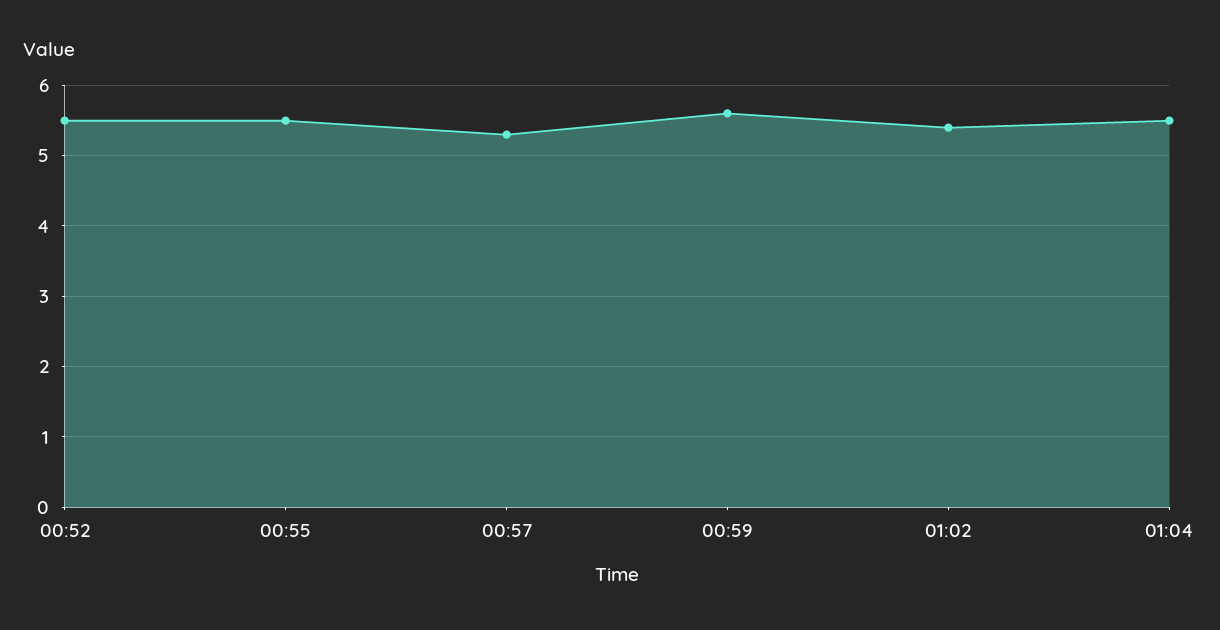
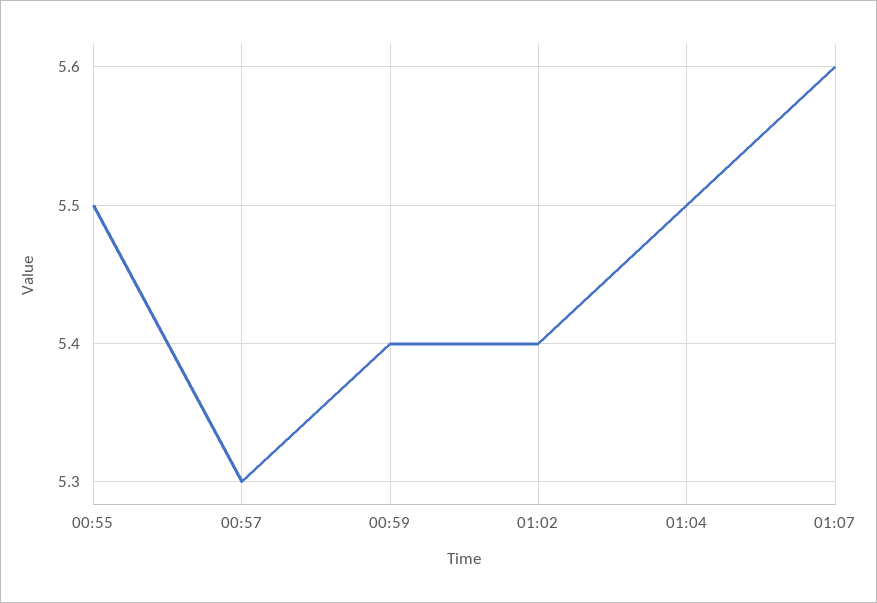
00:52: 5.5 -> none
00:59: 5.6 -> 5.4
01:07: none -> 5.6

